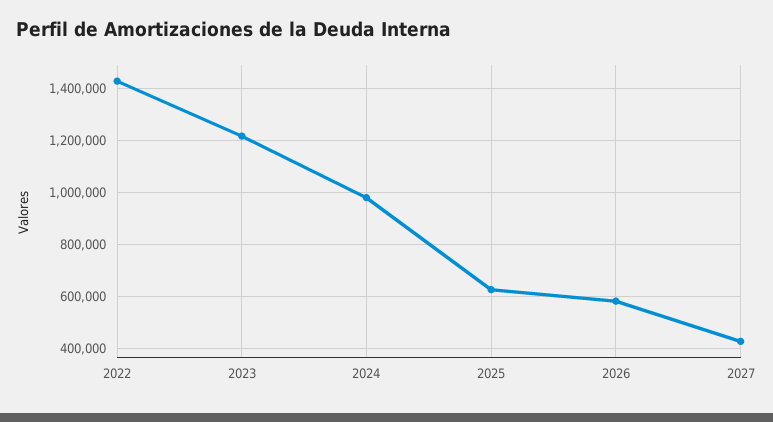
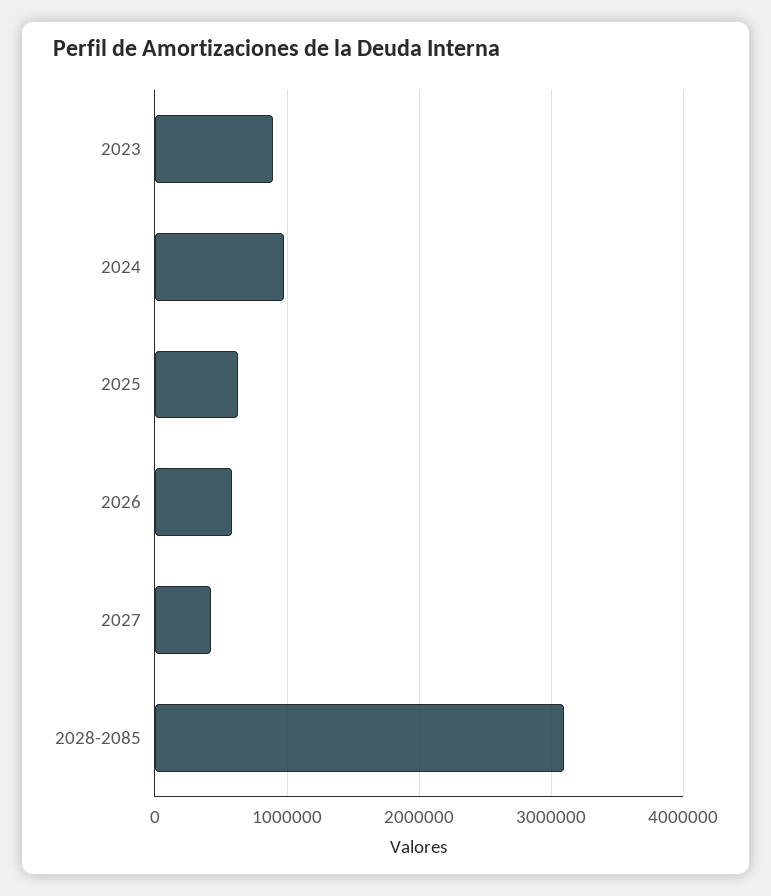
2022: 1425000 -> none
2023: 1225000 -> 900000
2028-2085: none -> 3100000

